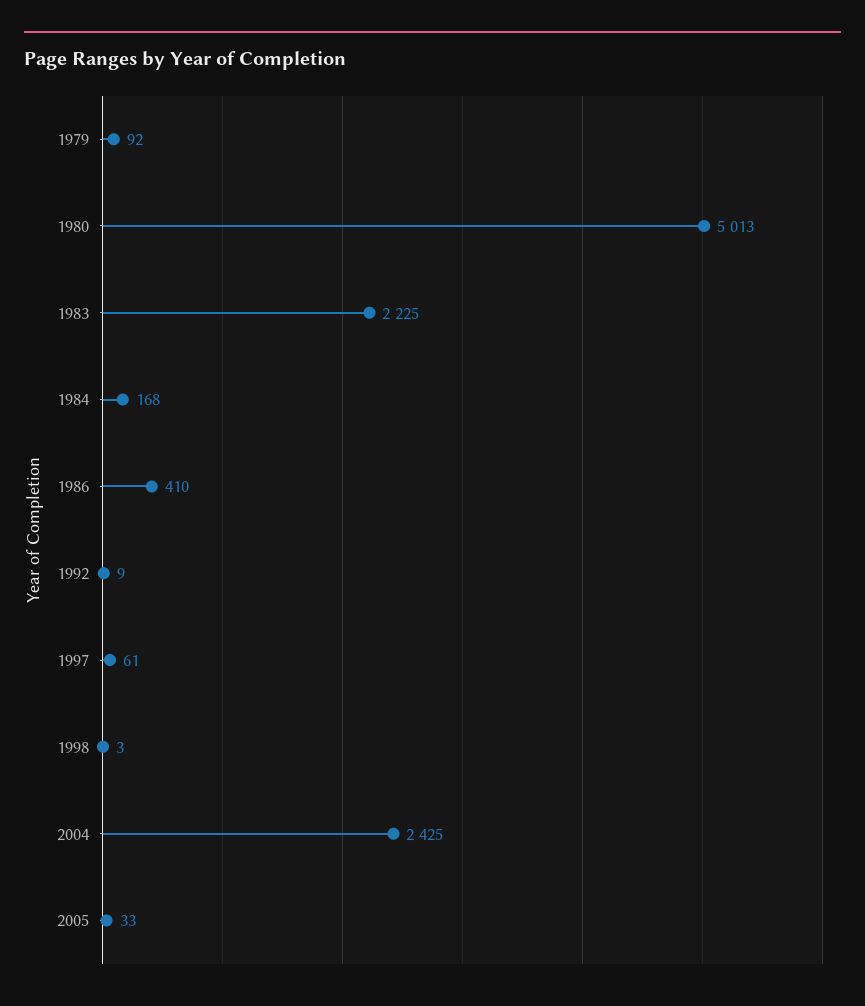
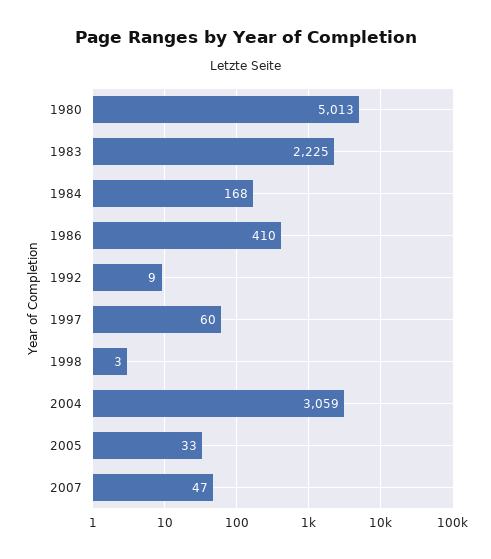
1979: 92 -> none
1997: 61 -> 60
2004: 2425 -> 3059
2007: none -> 47

